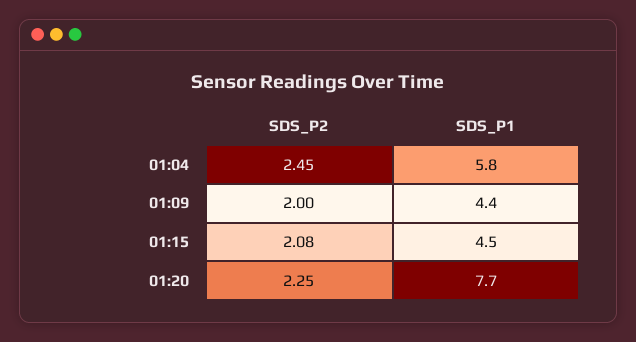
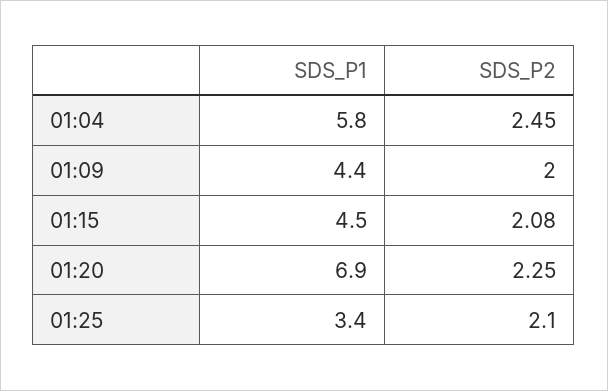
SDS_P1, 01:20: 7.7 -> 6.9
SDS_P1, 01:25: none -> 3.4
SDS_P2, 01:25: none -> 2.1

